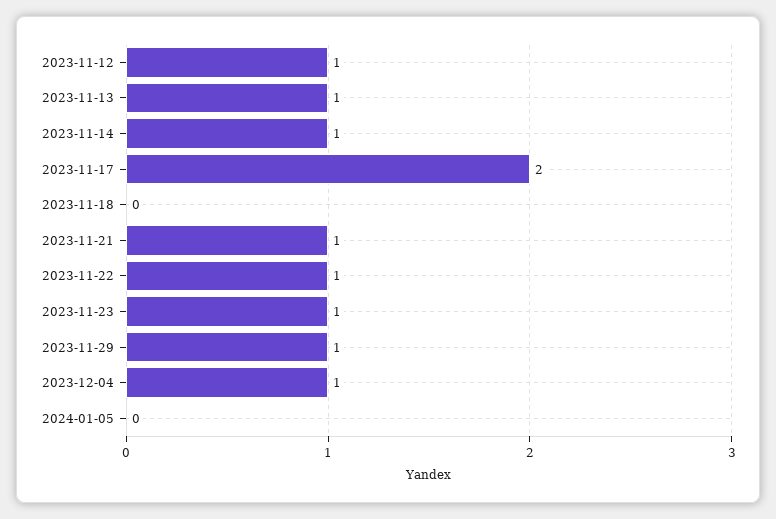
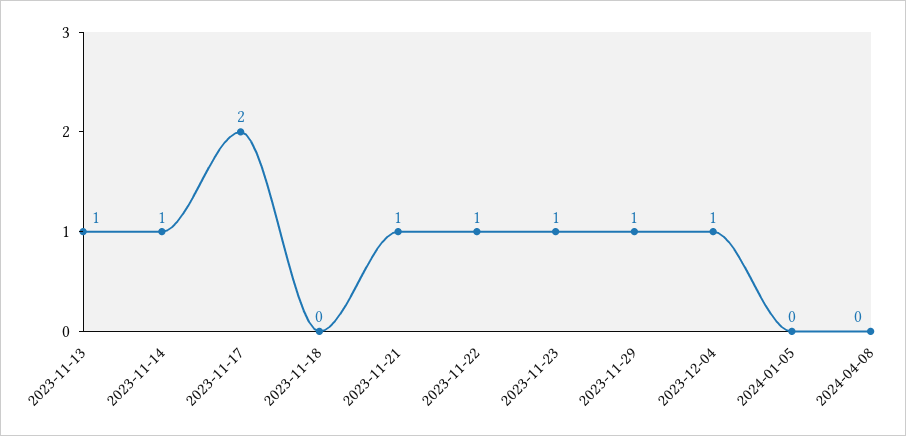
2023-11-12: 1 -> none
2024-04-08: none -> 0

